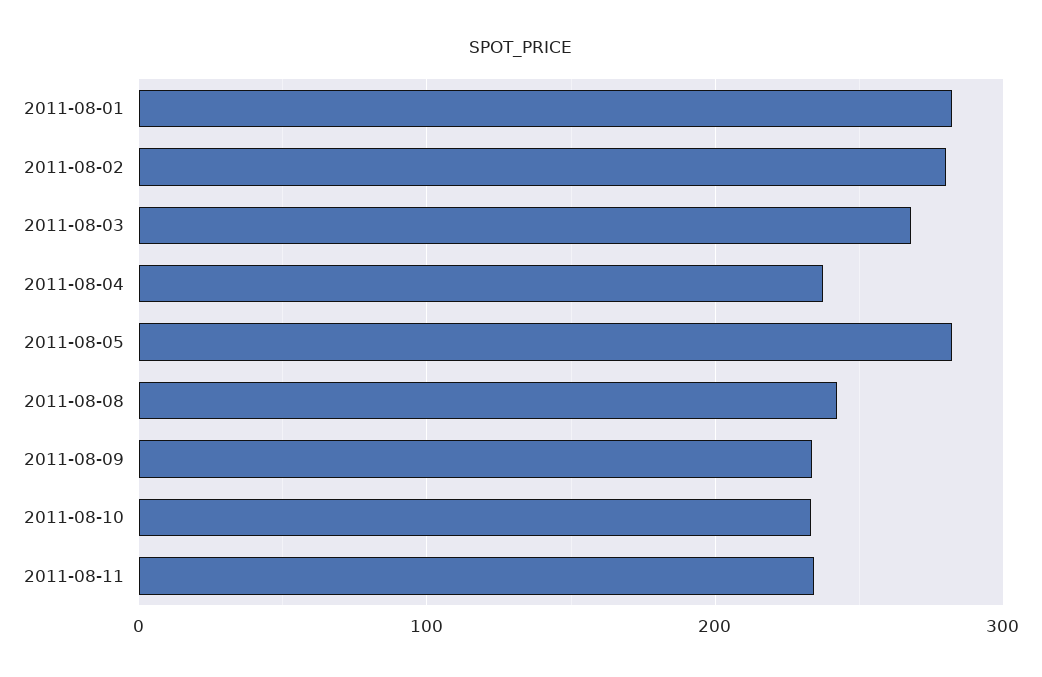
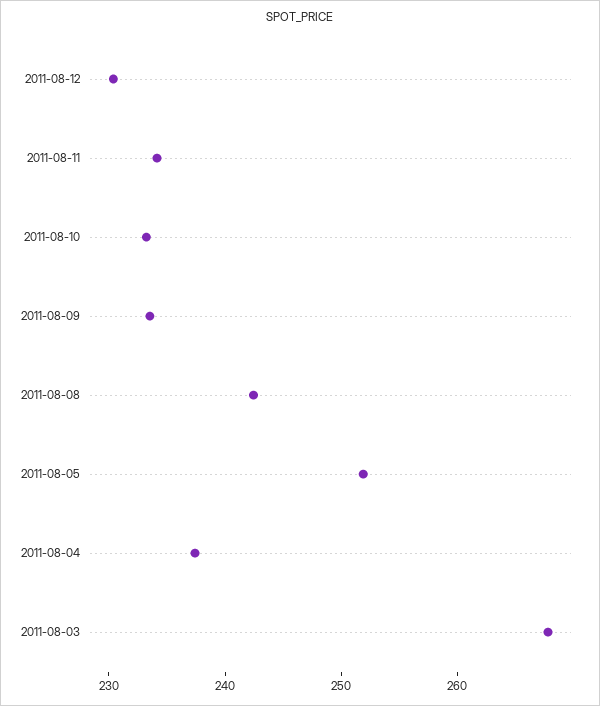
2011-08-01: 280 -> none
2011-08-02: 280 -> none
2011-08-05: 280 -> 252
2011-08-12: none -> 230

